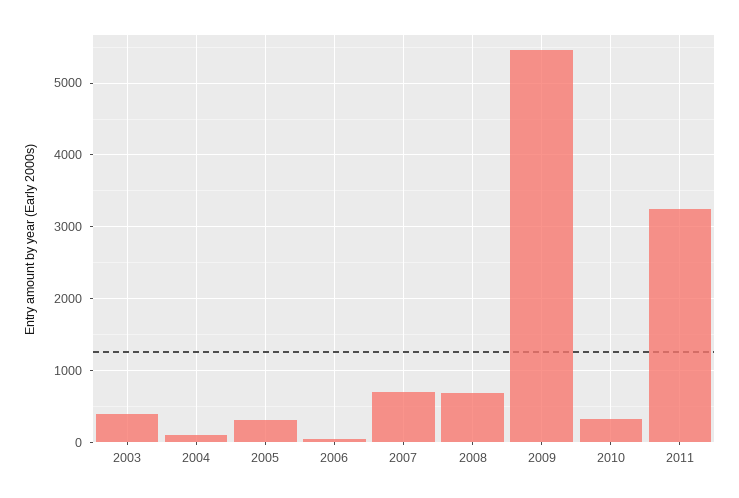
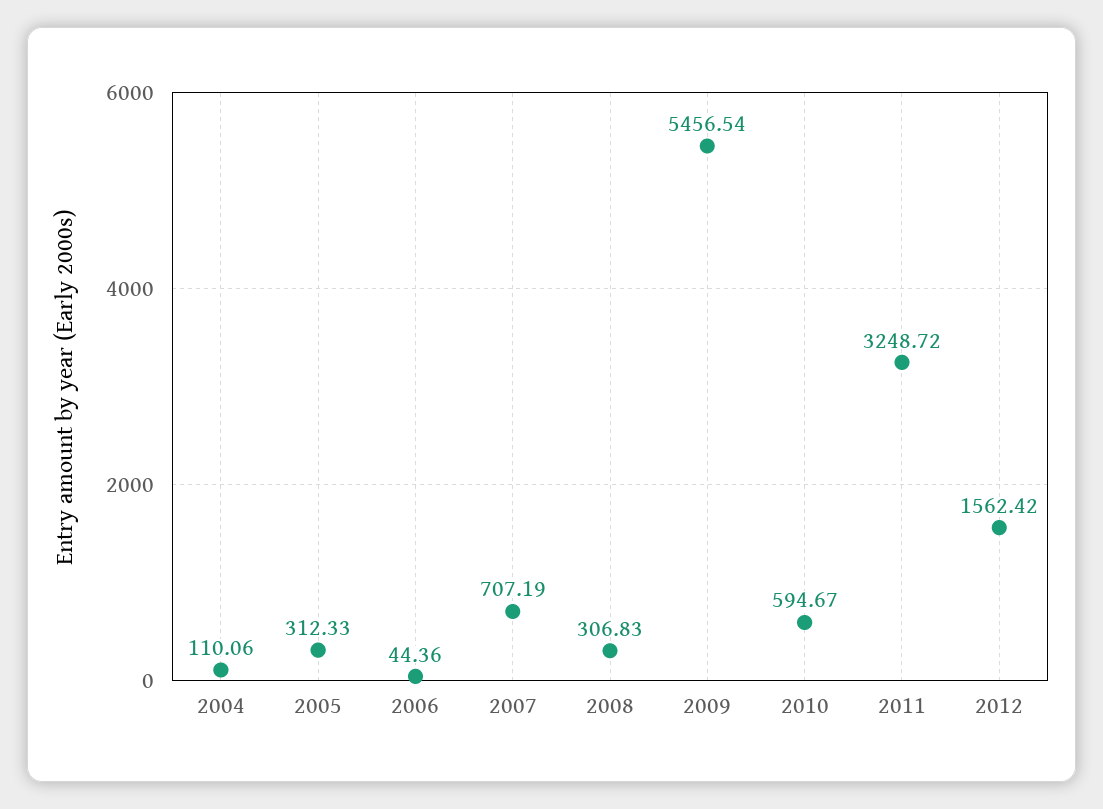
2003: 400 -> none
2008: 700 -> 306.83
2010: 300 -> 594.67
2012: none -> 1562.42

